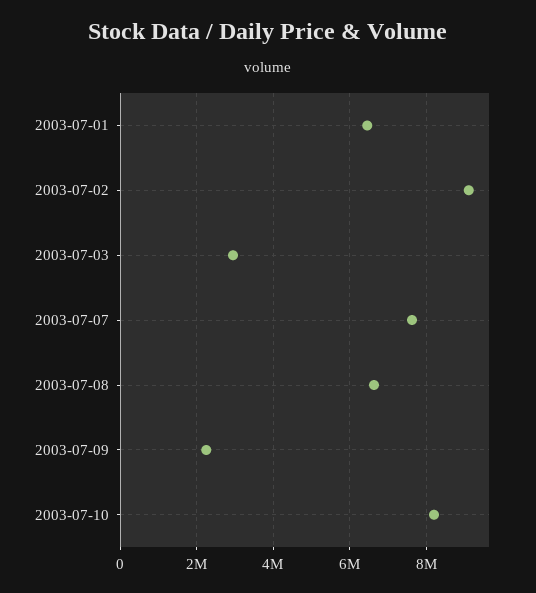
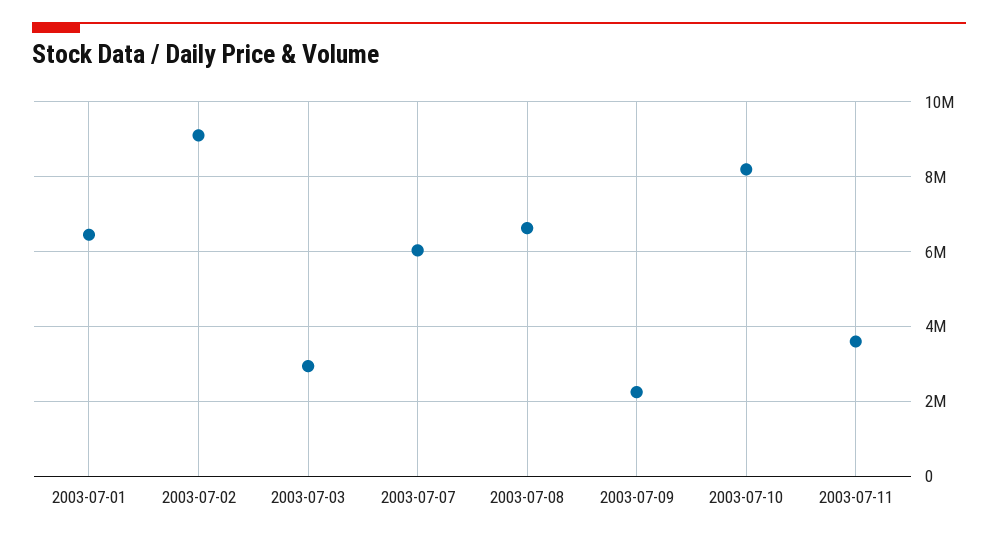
2003-07-07: 7600000 -> 6000000
2003-07-11: none -> 3600000

